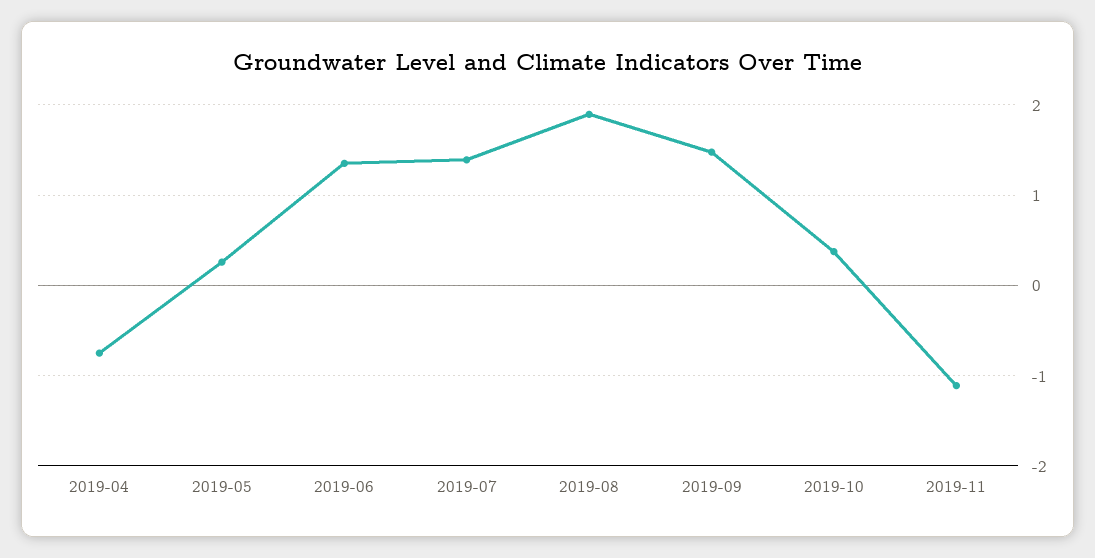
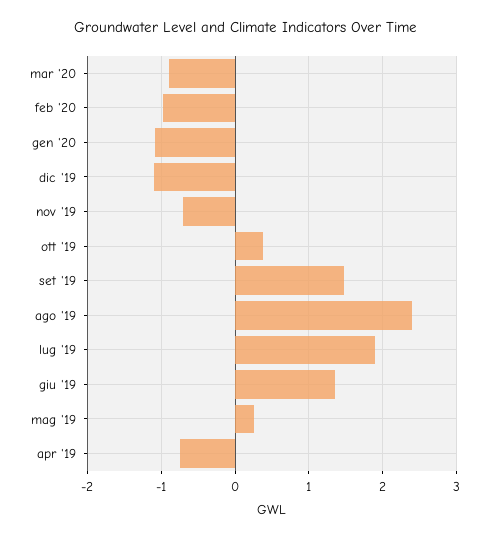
2019-07: 1.4 -> 1.9
2019-08: 1.9 -> 2.4
2019-11: -1.1 -> -0.7
mar '20: none -> -0.9
feb '20: none -> -1
gen '20: none -> -1.1
dic '19: none -> -1.1

